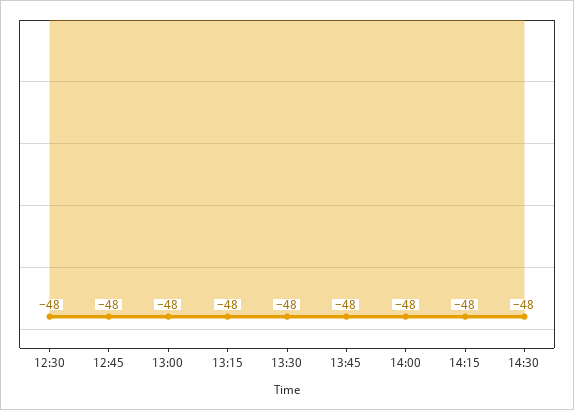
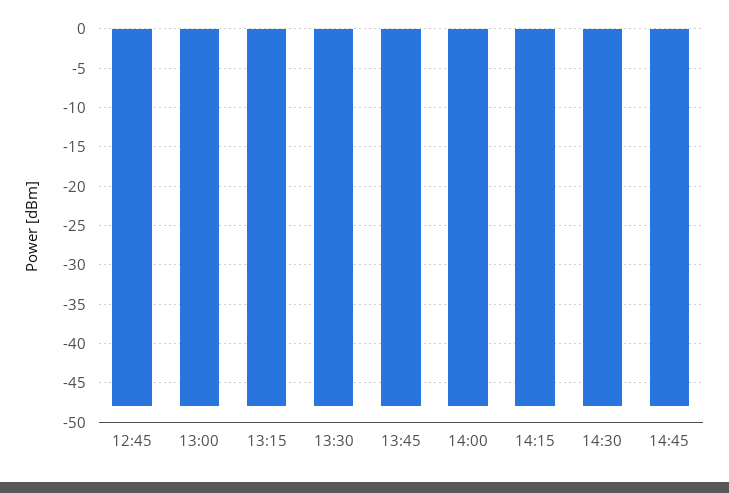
12:30: -48 -> none
14:45: none -> -48

